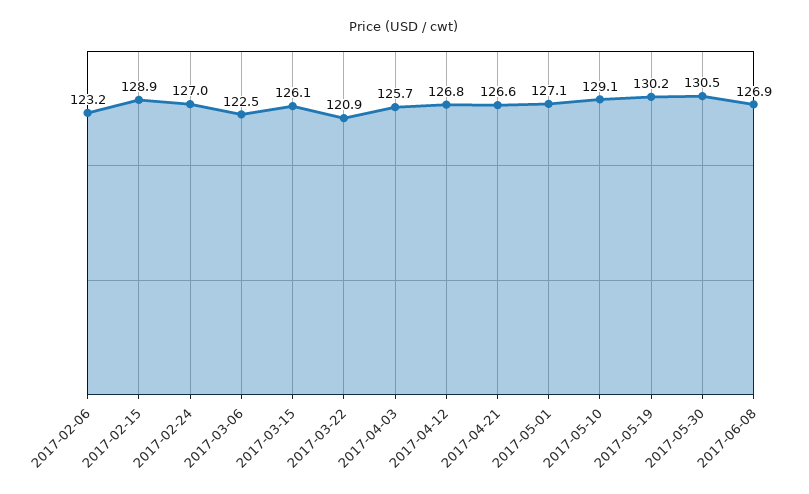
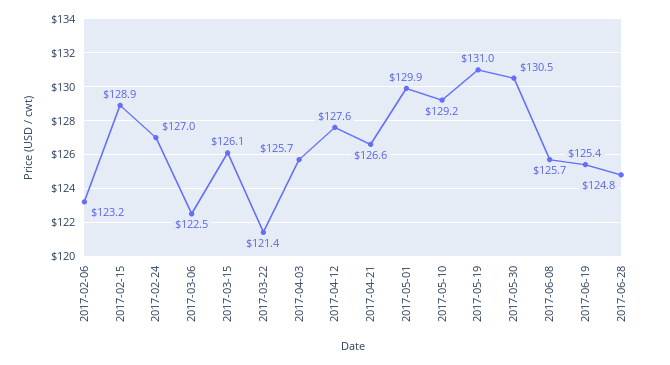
2017-03-22: 120.9 -> 121.4
2017-04-12: 126.8 -> 127.6
2017-05-01: 127.1 -> 129.9
2017-05-10: 129.1 -> 129.2
2017-05-19: 130.2 -> 131
2017-06-08: 126.9 -> 125.7
2017-06-19: none -> 125.4
2017-06-28: none -> 124.8

